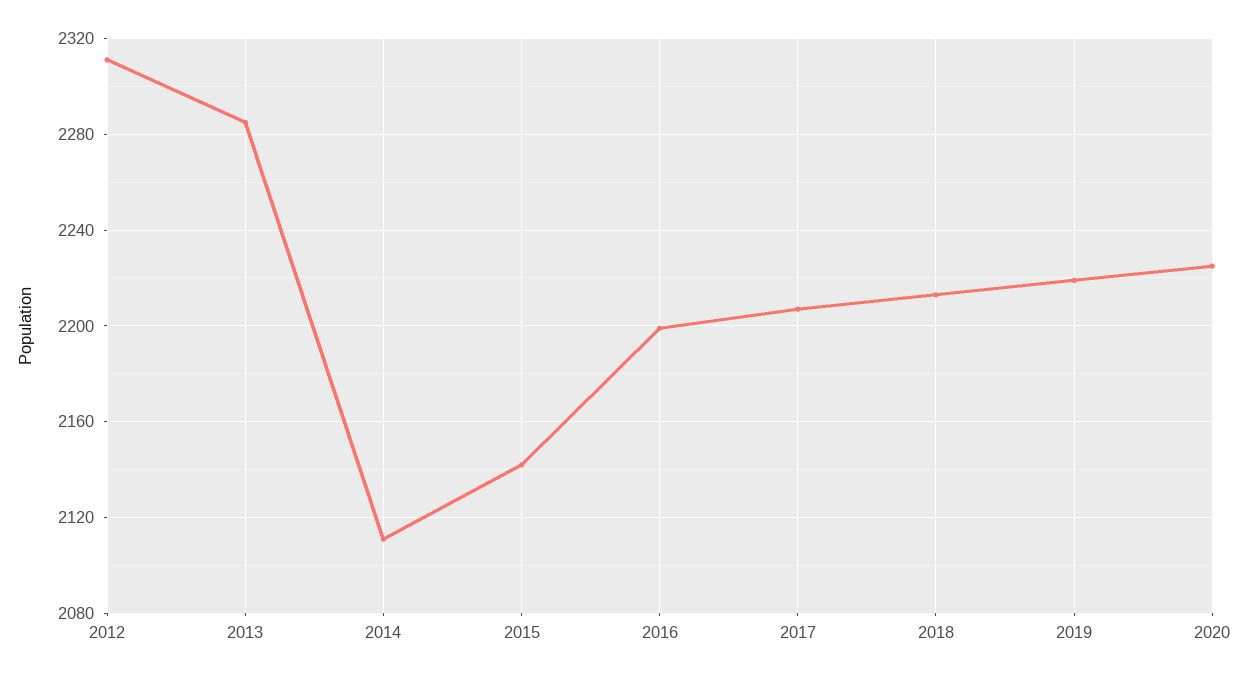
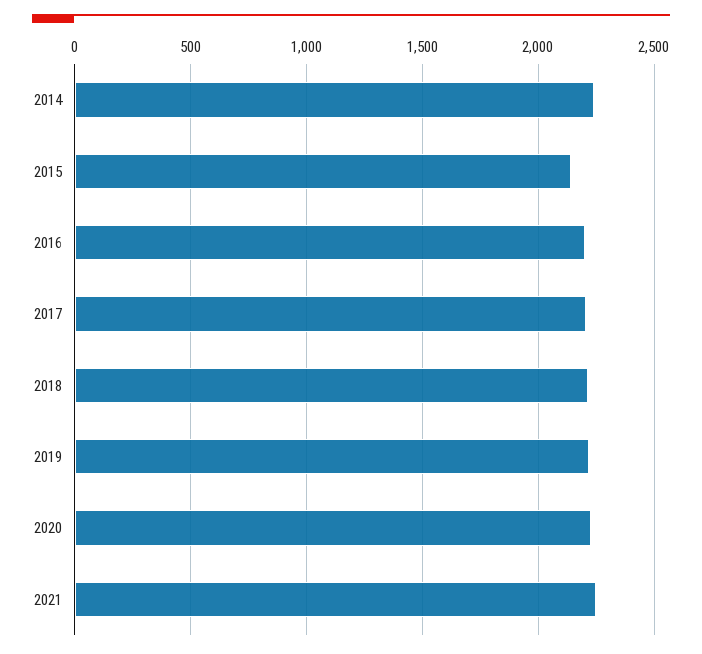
2012: 2310 -> none
2013: 2285 -> none
2014: 2110 -> 2250
2021: none -> 2250

